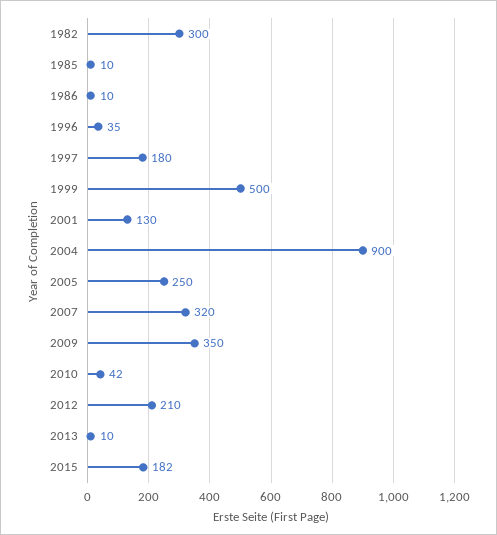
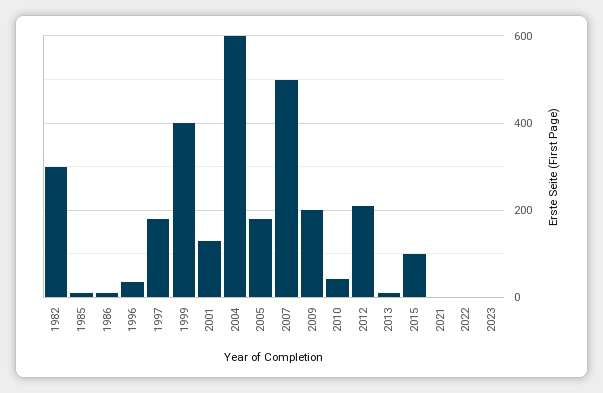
1999: 500 -> 400
2004: 900 -> 600
2005: 250 -> 180
2007: 320 -> 500
2009: 350 -> 200
2015: 182 -> 100
2021: none -> 0
2022: none -> 0
2023: none -> 0

